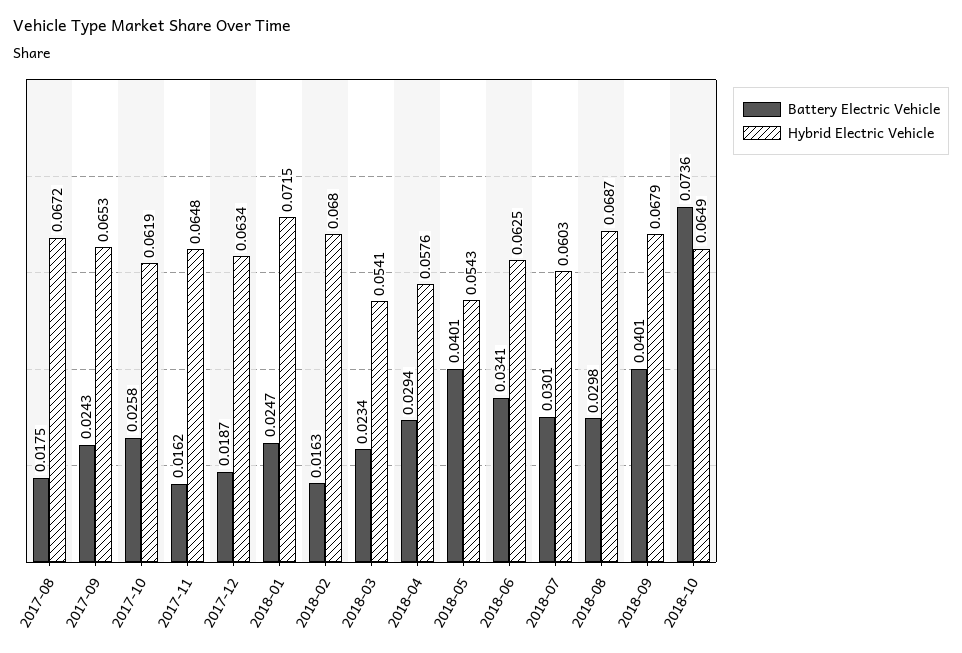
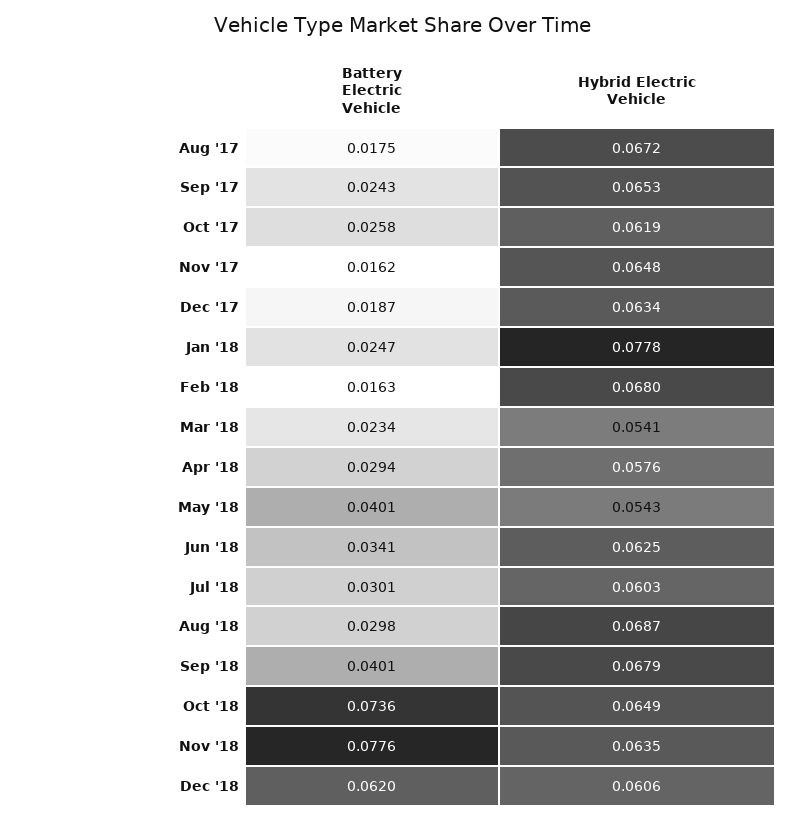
Hybrid Electric Vehicle, 2018-01: 0.0715 -> 0.0778
Battery Electric Vehicle, Nov '18: none -> 0.0776
Hybrid Electric Vehicle, Nov '18: none -> 0.0635
Battery Electric Vehicle, Dec '18: none -> 0.062
Hybrid Electric Vehicle, Dec '18: none -> 0.0606

